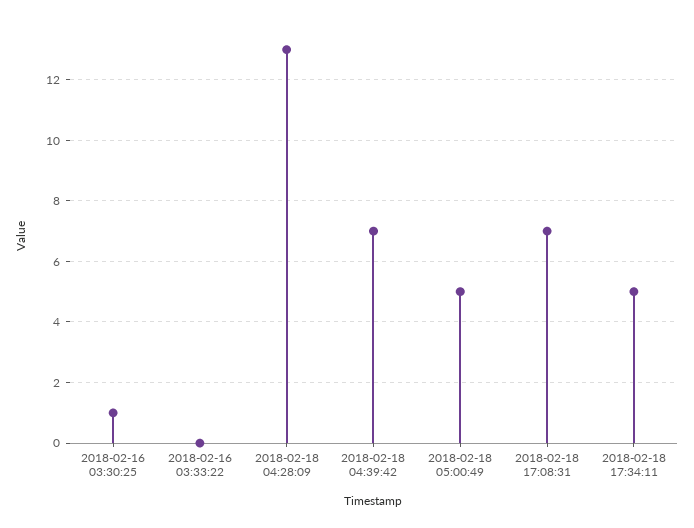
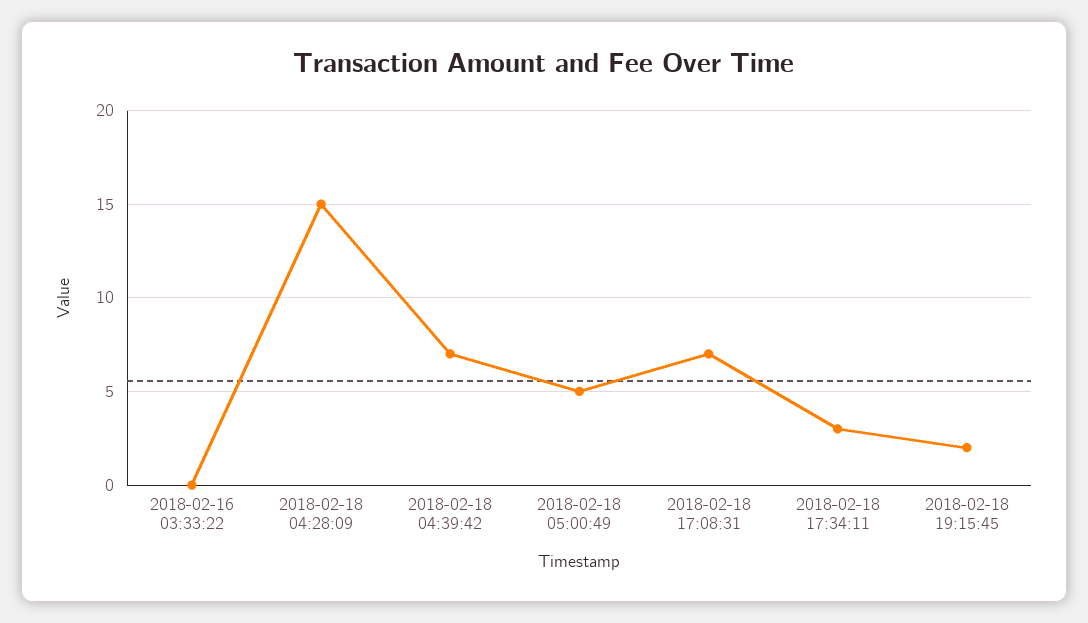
2018-02-16 03:30:25: 1 -> none
2018-02-18 04:28:09: 13 -> 15
2018-02-18 17:34:11: 5 -> 3
2018-02-18 19:15:45: none -> 2

